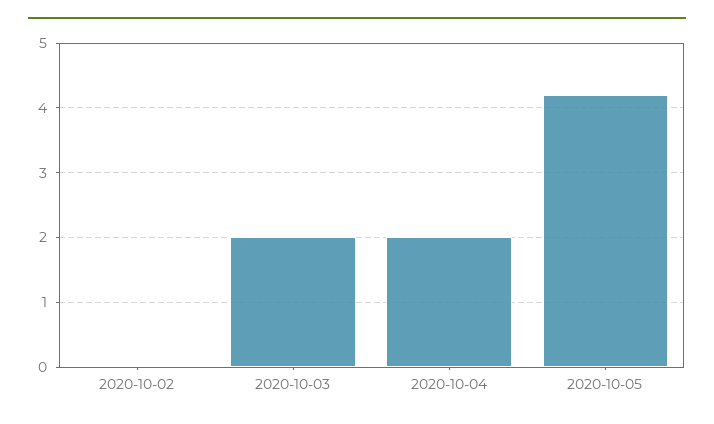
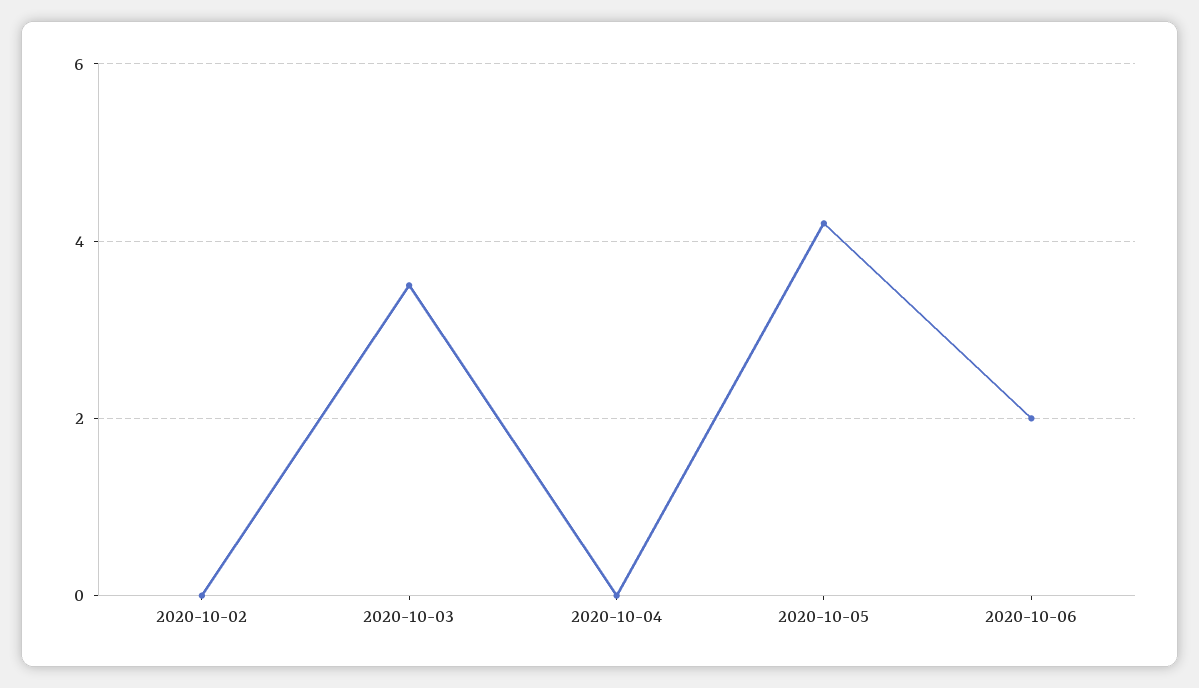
2020-10-03: 2 -> 3.5
2020-10-04: 2 -> 0
2020-10-06: none -> 2

